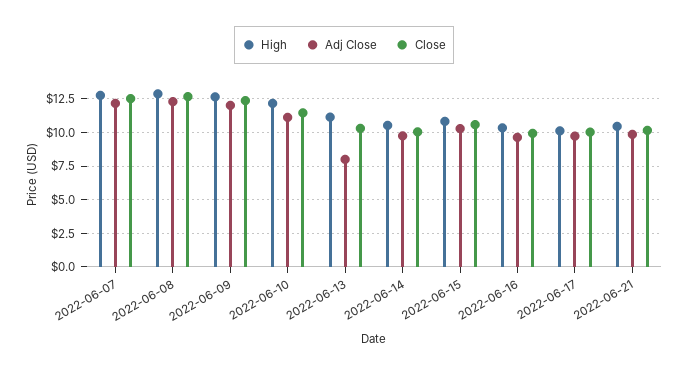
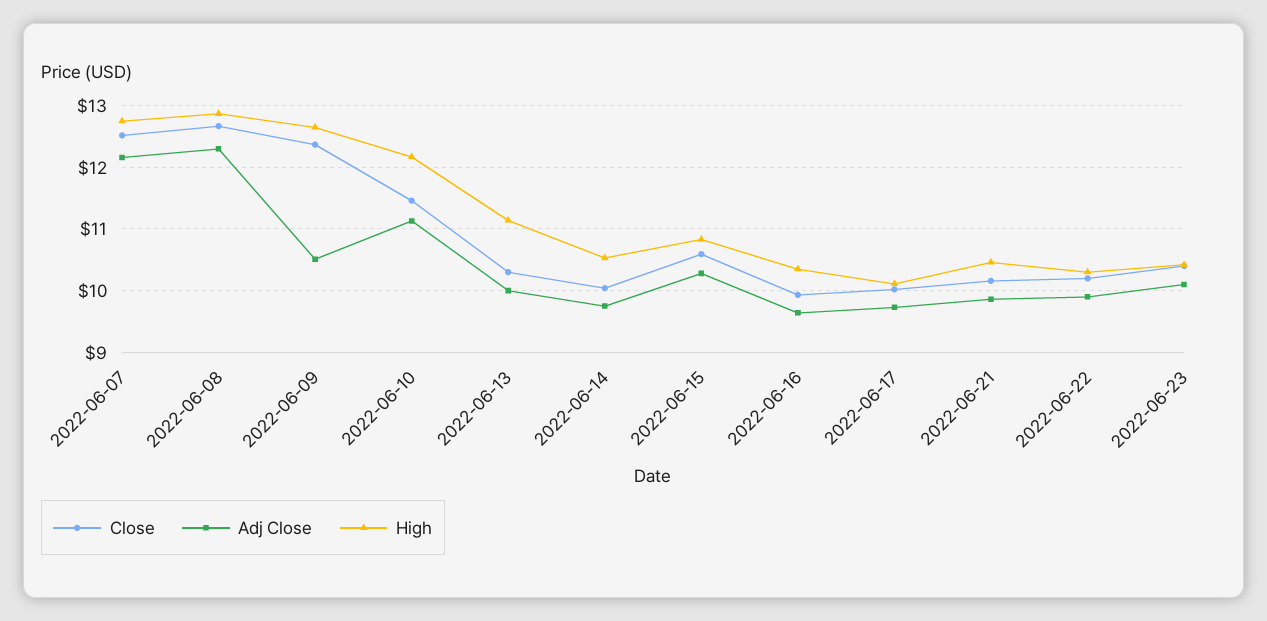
Adj Close, 2022-06-09: 12 -> 10.5
Adj Close, 2022-06-13: 8 -> 10
Close, 2022-06-22: none -> 10.2
Adj Close, 2022-06-22: none -> 9.9
High, 2022-06-22: none -> 10.3
Close, 2022-06-23: none -> 10.4
Adj Close, 2022-06-23: none -> 10.1
High, 2022-06-23: none -> 10.4

